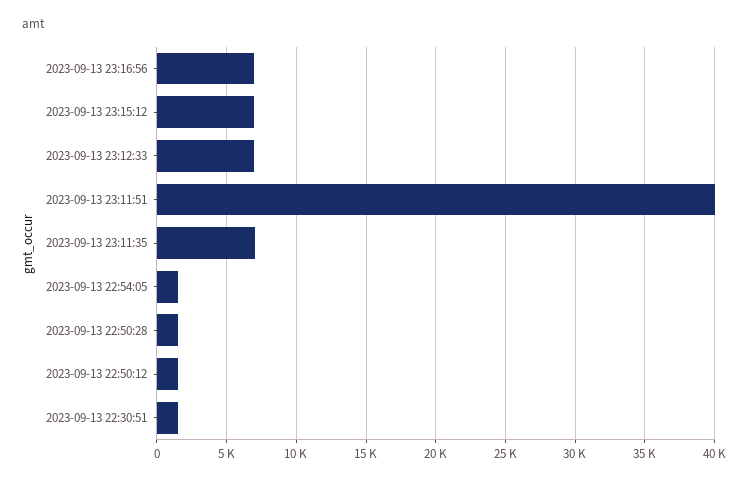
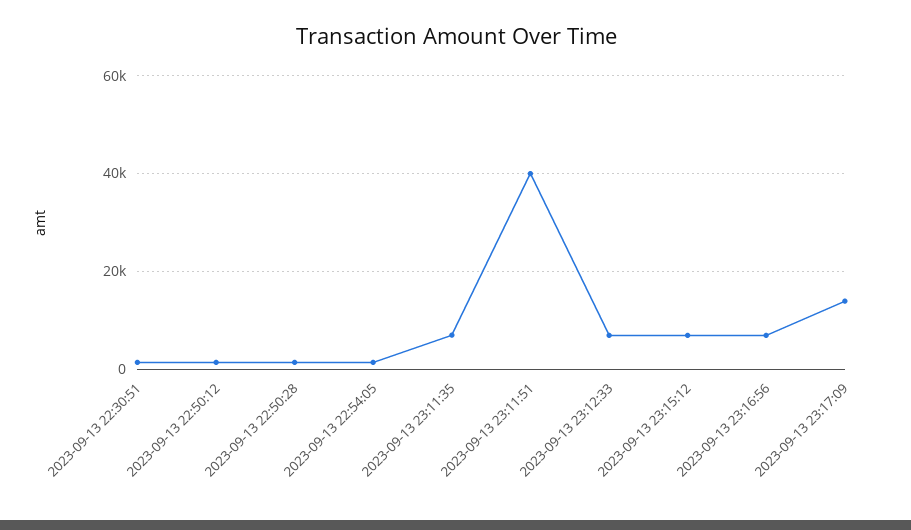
2023-09-13 23:17:09: none -> 14000

